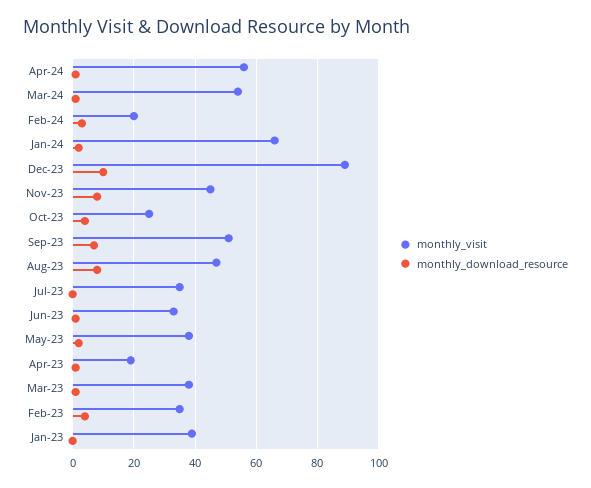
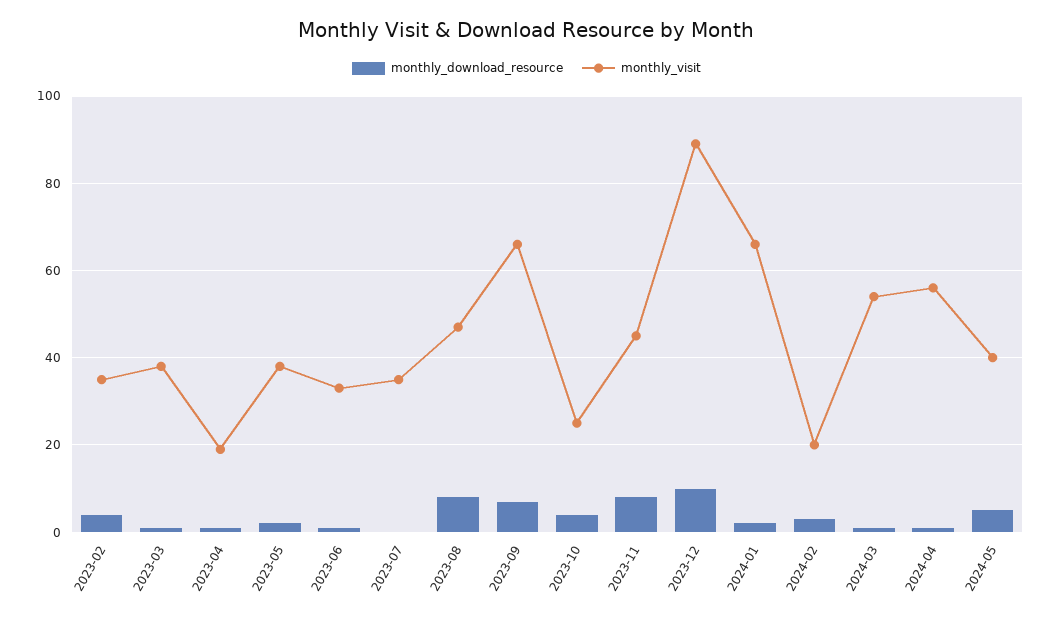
monthly_visit, Sep-23: 50 -> 65
monthly_visit, Jan-23: 40 -> none
monthly_download_resource, Jan-23: 0 -> none
monthly_download_resource, 2024-05: none -> 5
monthly_visit, 2024-05: none -> 40

